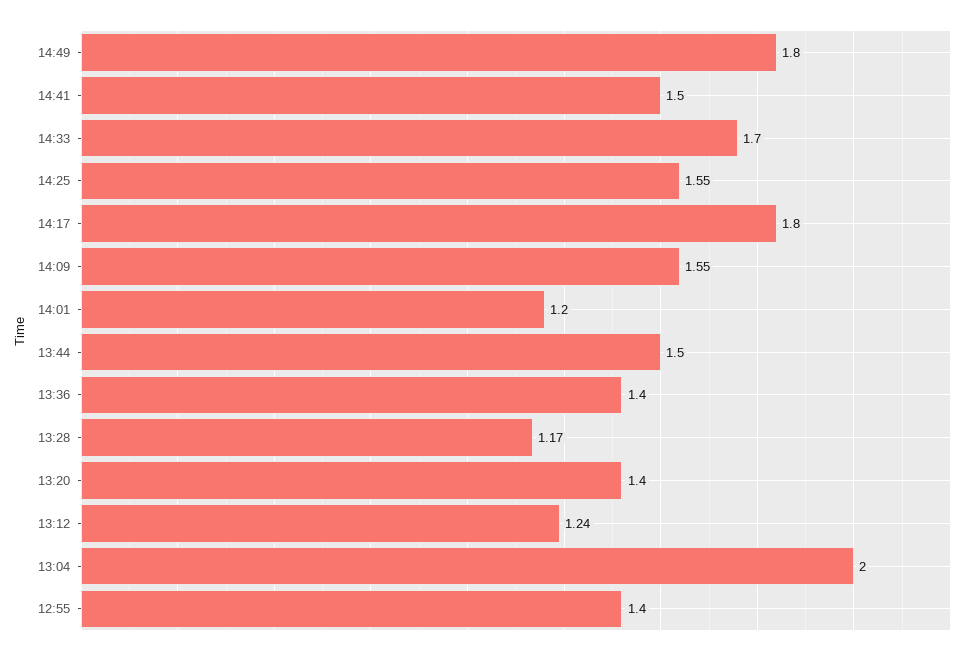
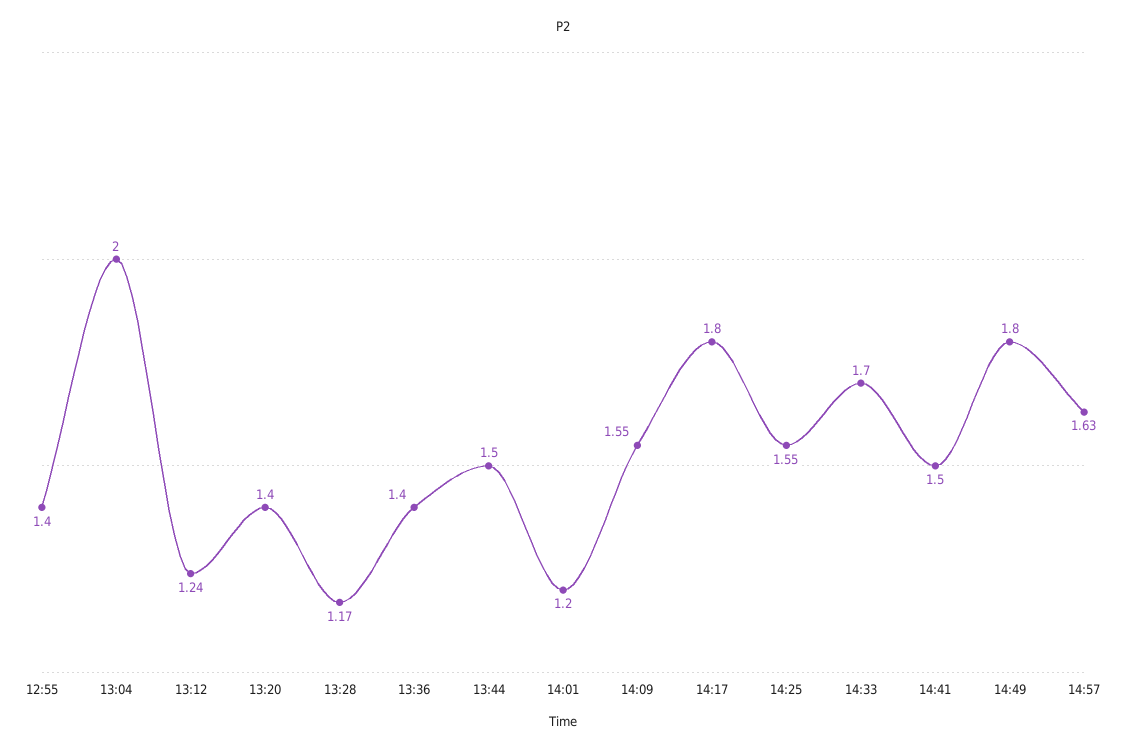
14:57: none -> 1.63

